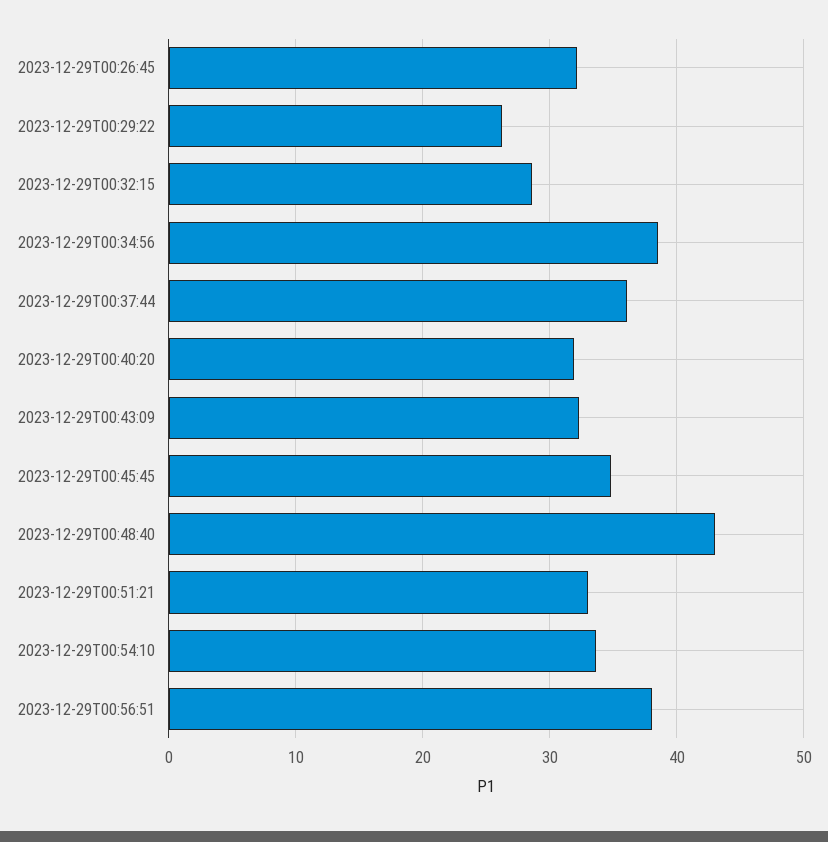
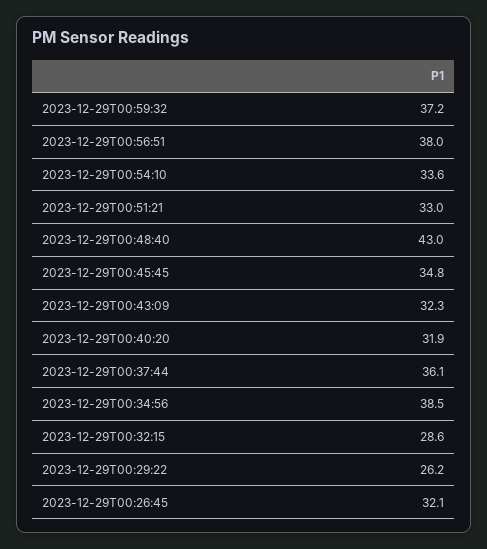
2023-12-29T00:59:32: none -> 37.2

